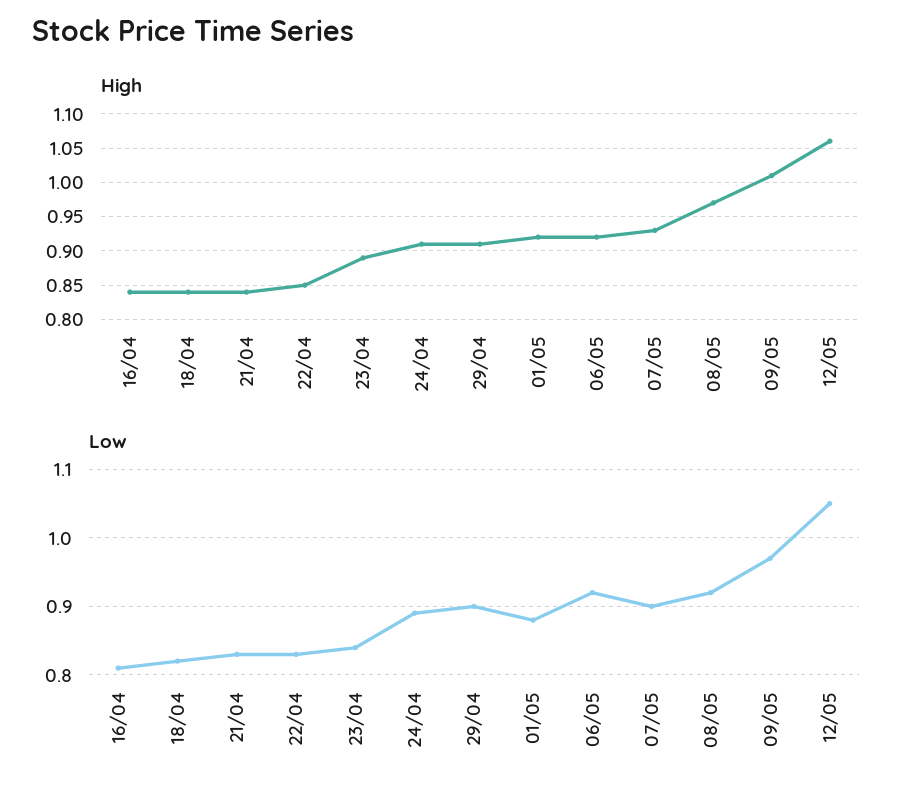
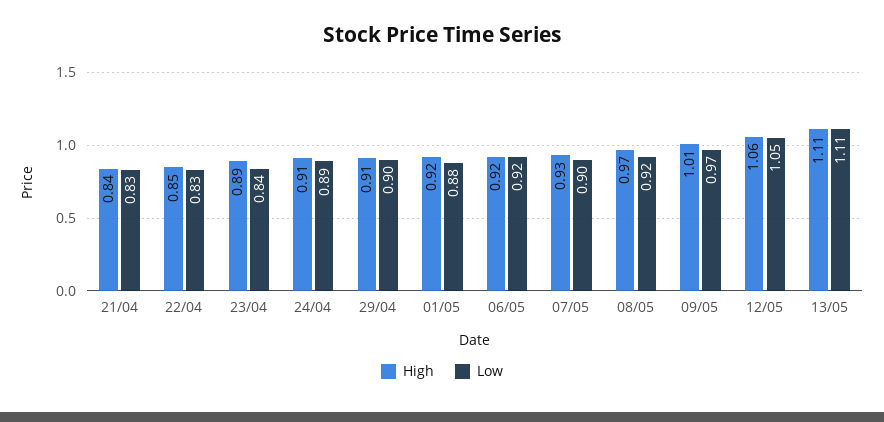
High, 16/04: 0.84 -> none
High, 18/04: 0.84 -> none
Low, 16/04: 0.81 -> none
Low, 18/04: 0.82 -> none
High, 13/05: none -> 1.11
Low, 13/05: none -> 1.11

